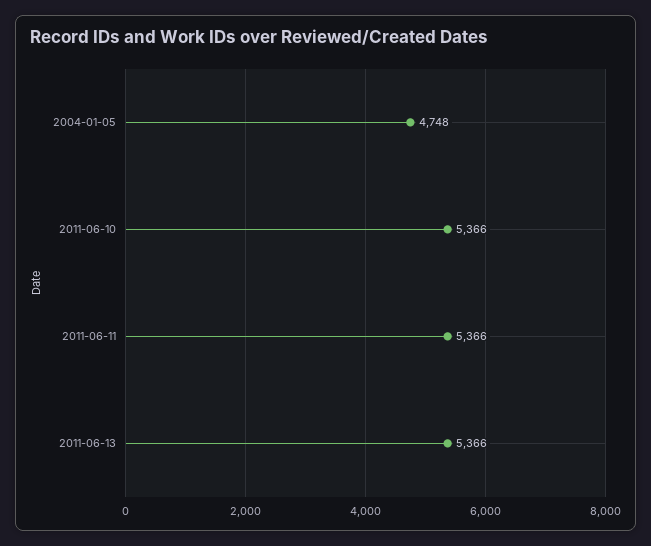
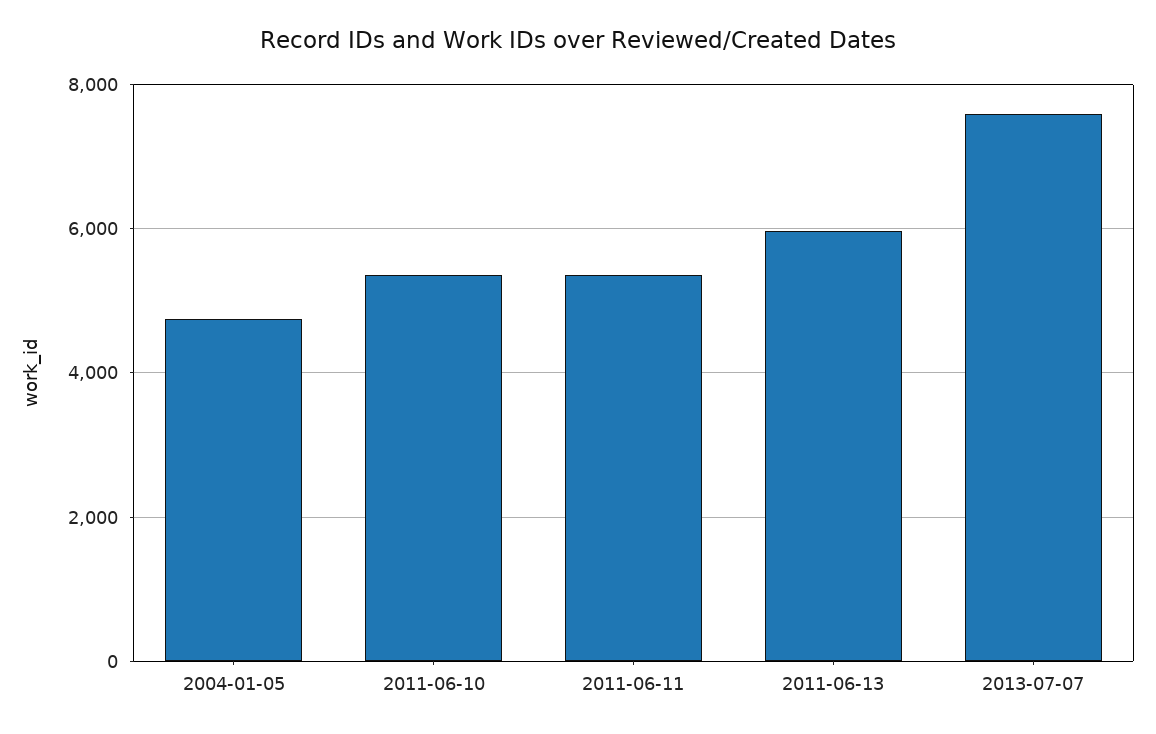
2011-06-13: 5366 -> 6000
2013-07-07: none -> 7600

